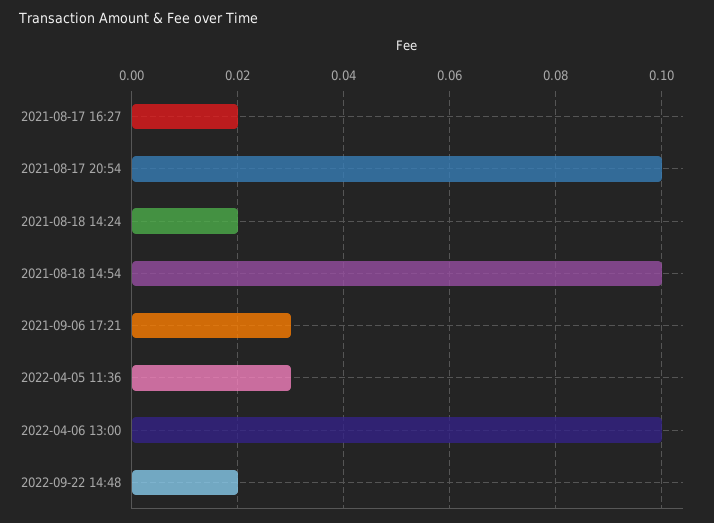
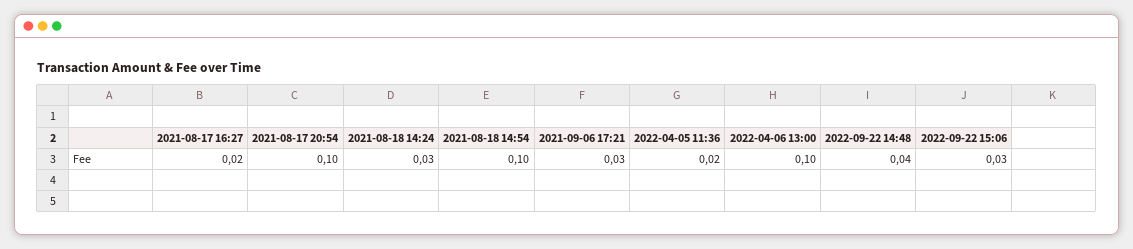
2021-08-18 14:24: 0.02 -> 0.03
2022-04-05 11:36: 0.03 -> 0.02
2022-09-22 14:48: 0.02 -> 0.04
2022-09-22 15:06: none -> 0.03

